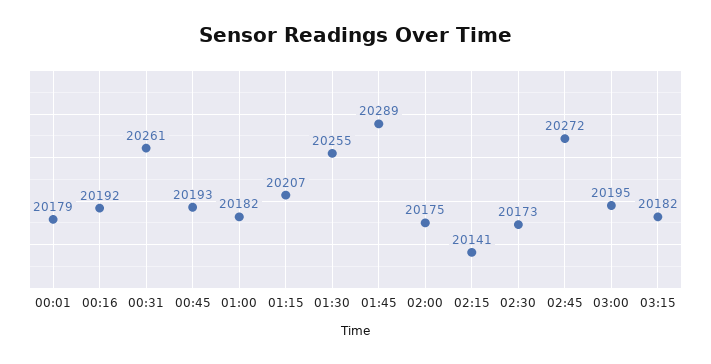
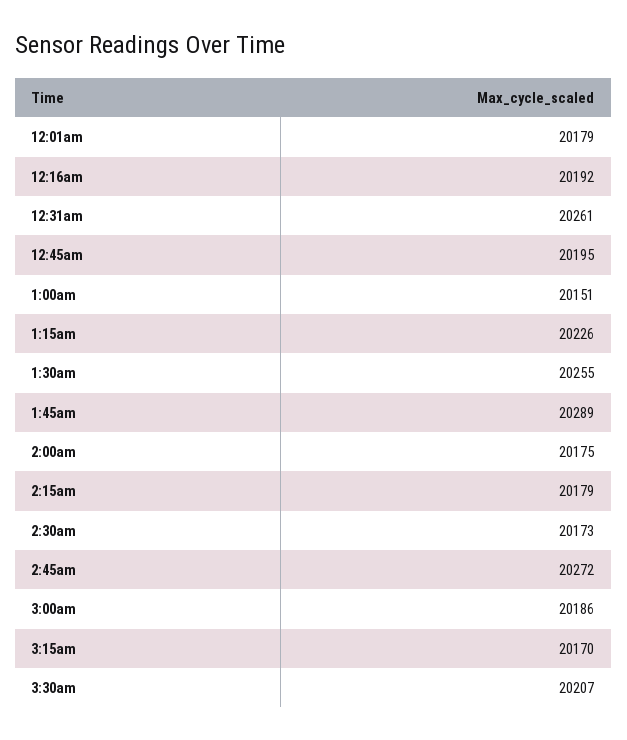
00:45: 20193 -> 20195
01:00: 20182 -> 20151
01:15: 20207 -> 20226
02:15: 20141 -> 20179
03:00: 20195 -> 20186
03:15: 20182 -> 20170
3:30am: none -> 20207

